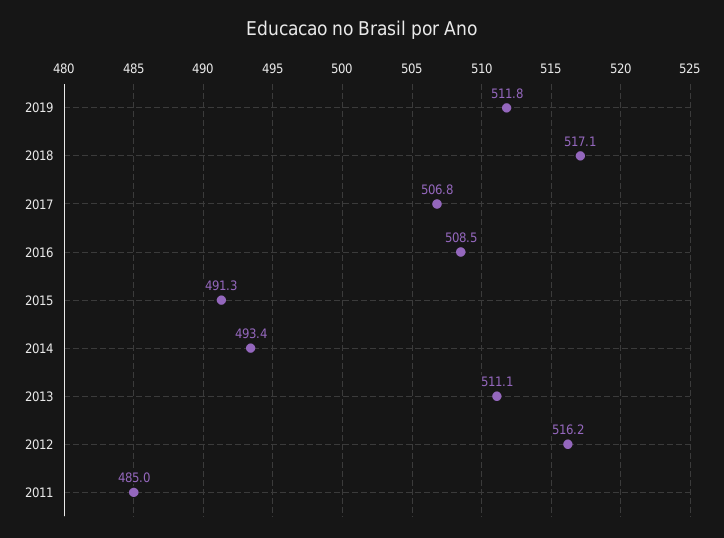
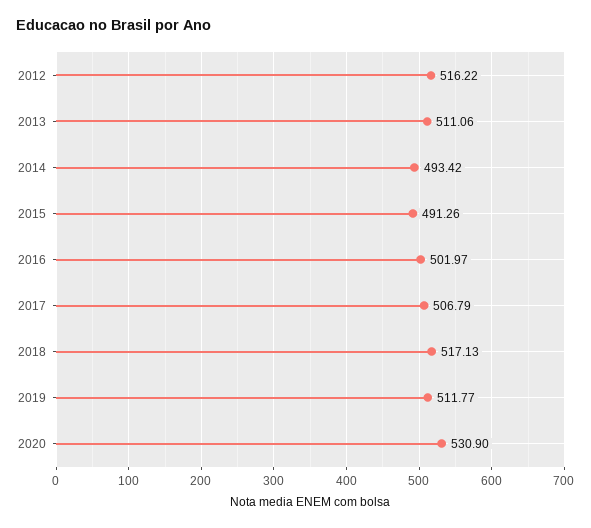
2016: 508.5 -> 501.97
2011: 485 -> none
2020: none -> 530.9

